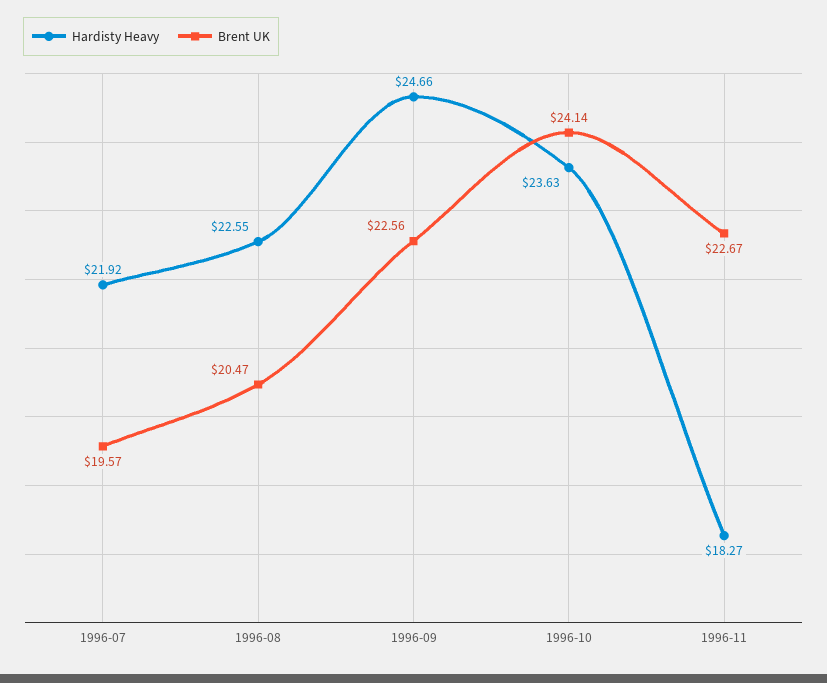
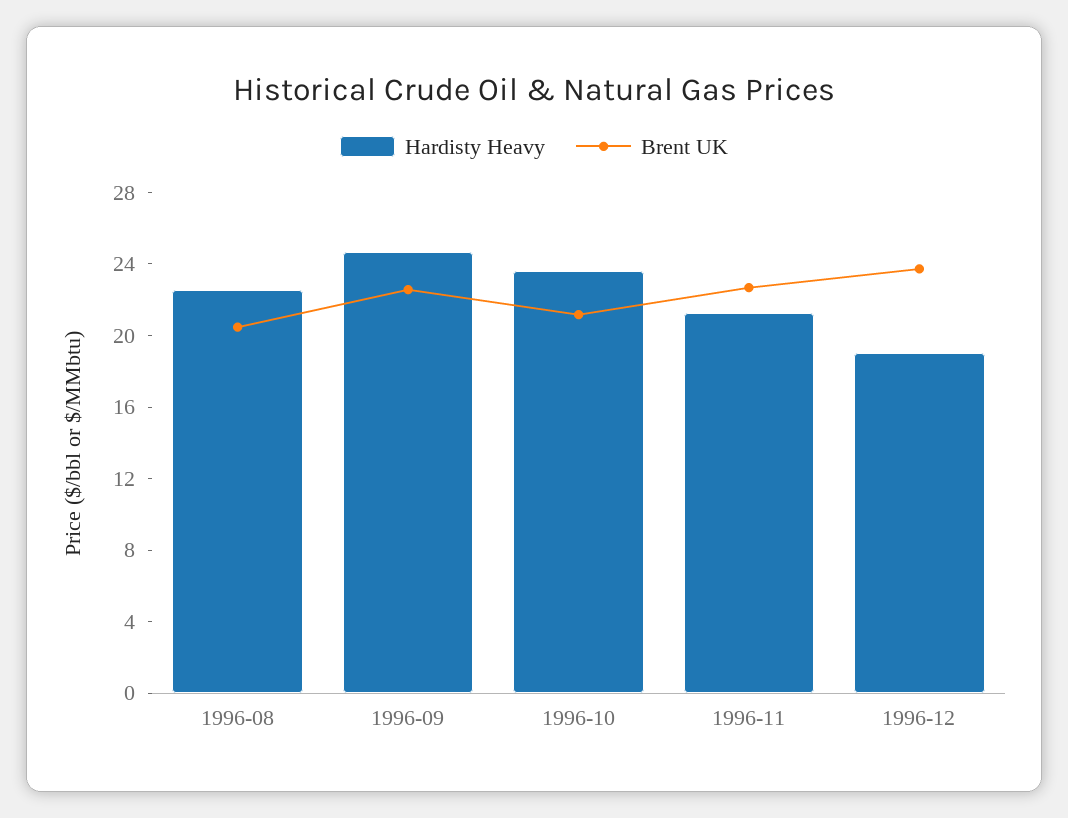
Hardisty Heavy, 1996-07: 21.92 -> none
Brent UK, 1996-07: 19.57 -> none
Brent UK, 1996-10: 24.14 -> 21
Hardisty Heavy, 1996-11: 18.27 -> 21
Hardisty Heavy, 1996-12: none -> 19
Brent UK, 1996-12: none -> 24

